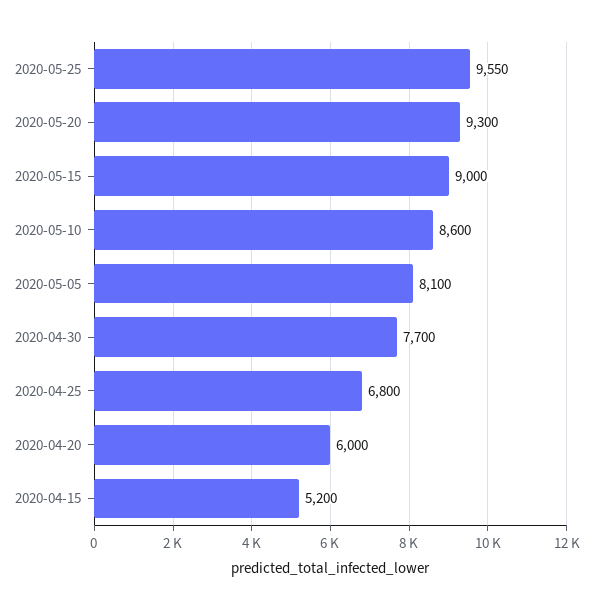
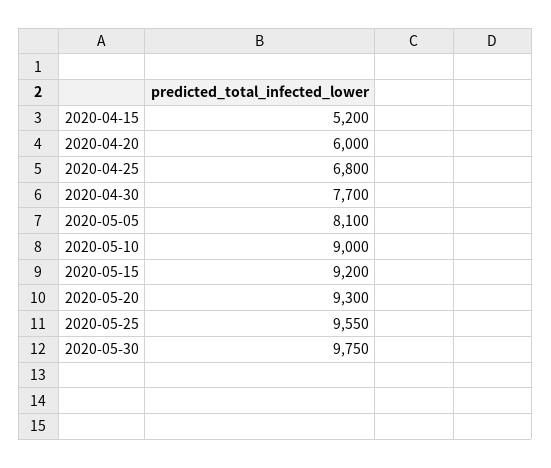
2020-05-15: 9000 -> 9200
2020-05-10: 8600 -> 9000
2020-05-30: none -> 9750

